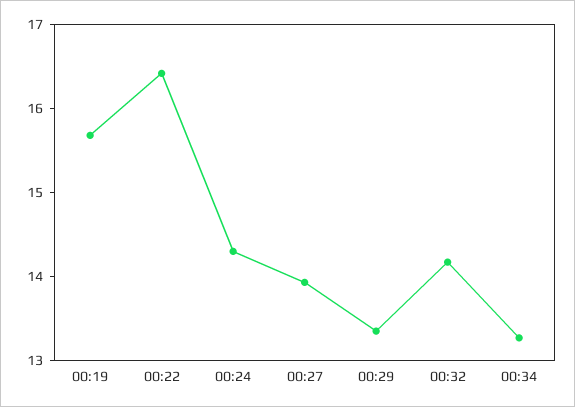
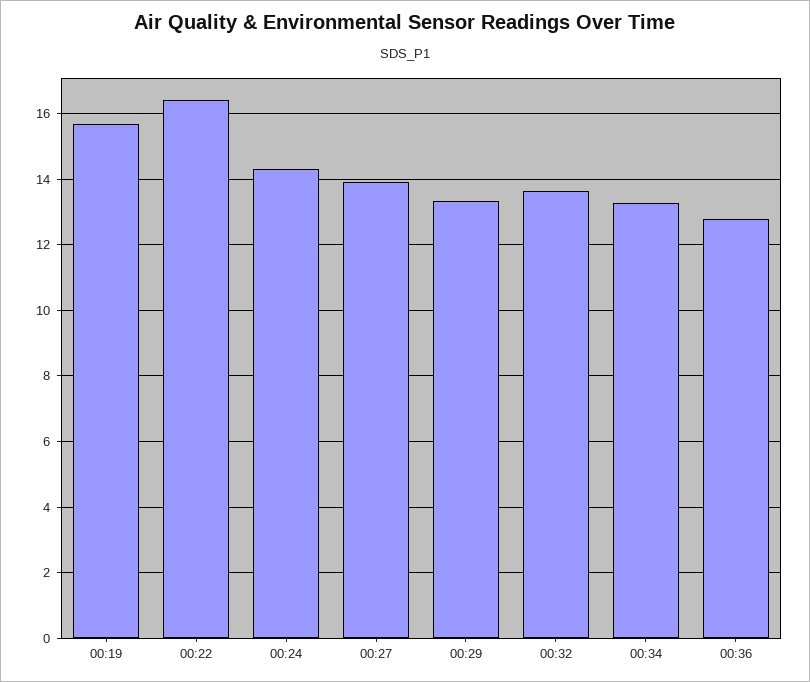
00:32: 14.2 -> 13.6
00:36: none -> 12.8

